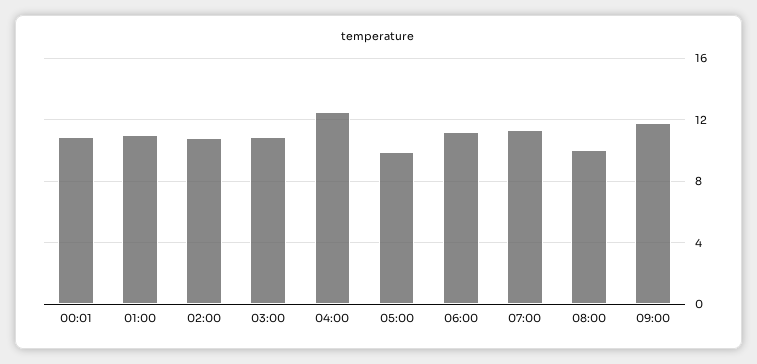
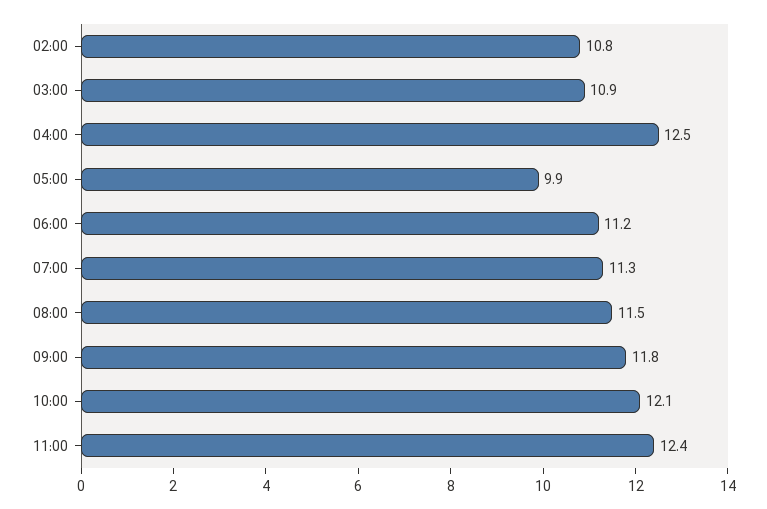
00:01: 11 -> none
01:00: 11 -> none
08:00: 10 -> 11.5
10:00: none -> 12.1
11:00: none -> 12.4

